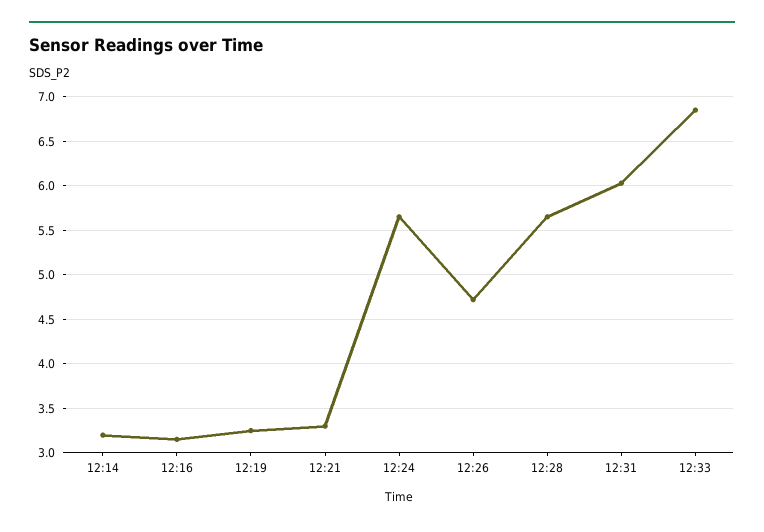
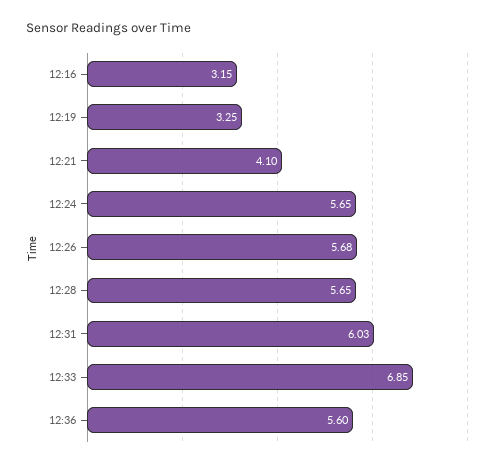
12:14: 3.2 -> none
12:21: 3.3 -> 4.1
12:26: 4.7 -> 5.68
12:36: none -> 5.6

